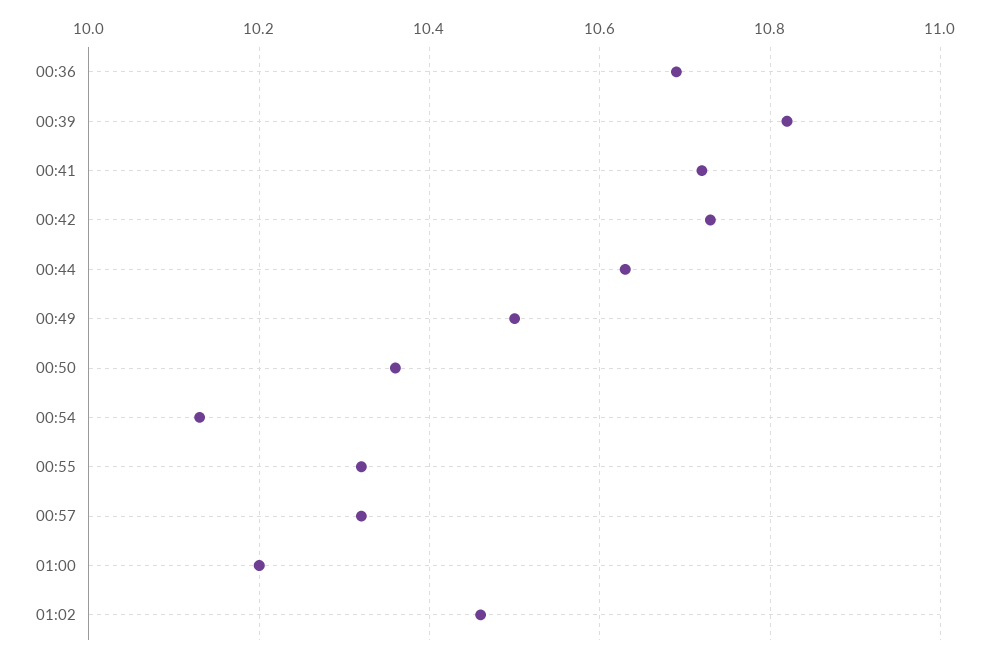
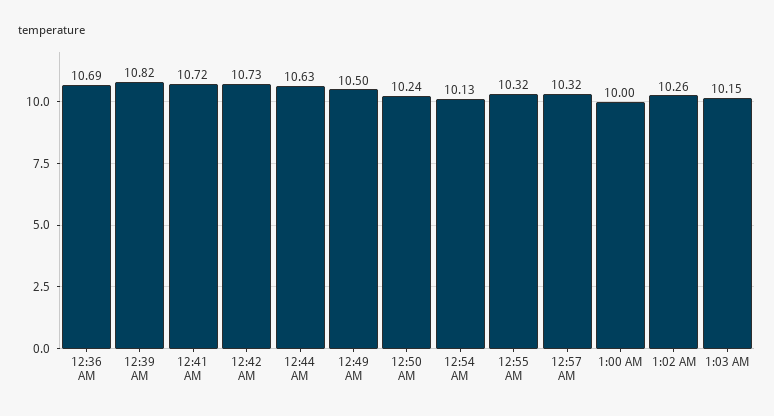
00:50: 10.35 -> 10.24
01:00: 10.2 -> 10
01:02: 10.45 -> 10.26
1:03 AM: none -> 10.15

